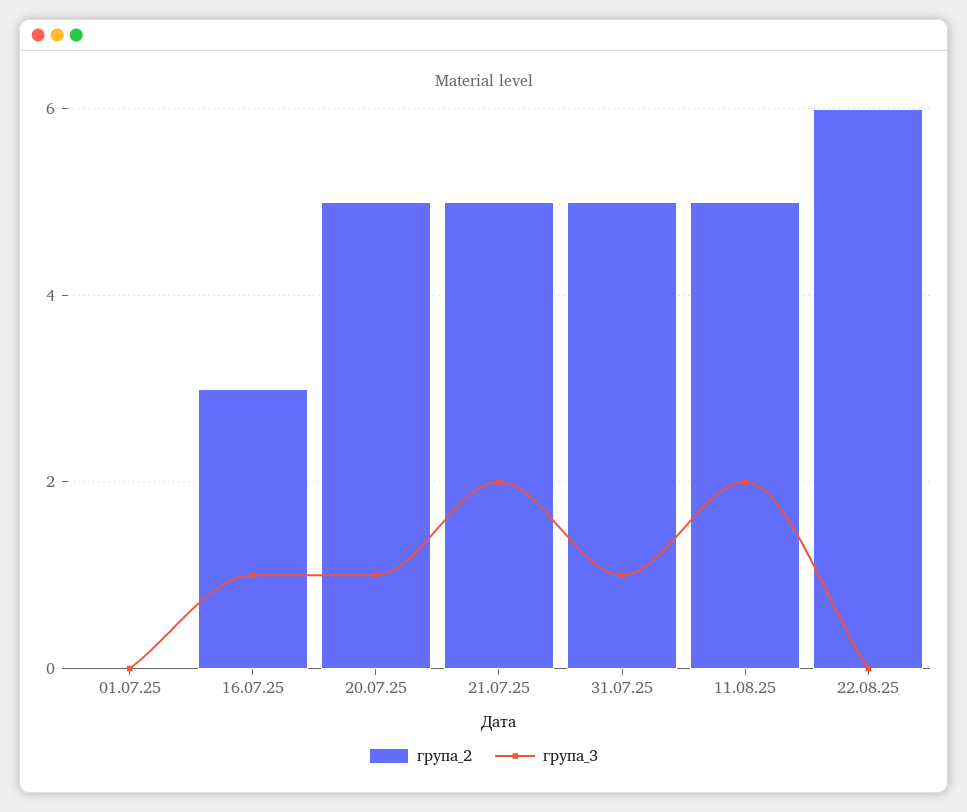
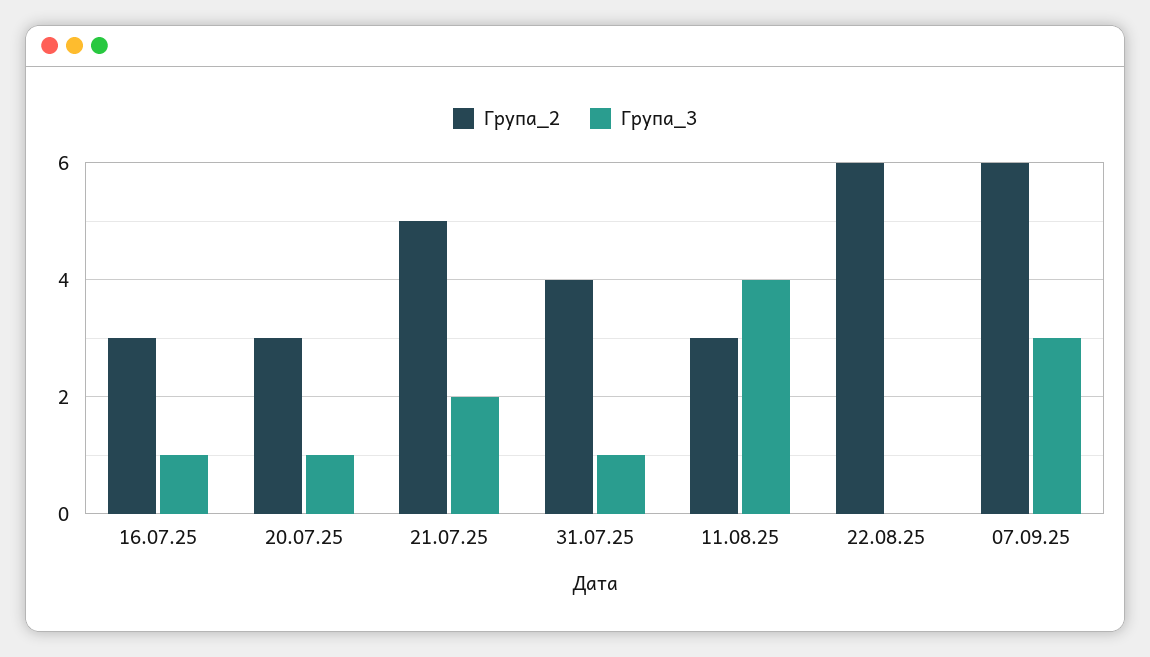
група_2, 01.07.25: 0 -> none
група_3, 01.07.25: 0 -> none
група_2, 20.07.25: 5 -> 3
група_2, 31.07.25: 5 -> 4
група_2, 11.08.25: 5 -> 3
група_3, 11.08.25: 2 -> 4
група_2, 07.09.25: none -> 6
група_3, 07.09.25: none -> 3

